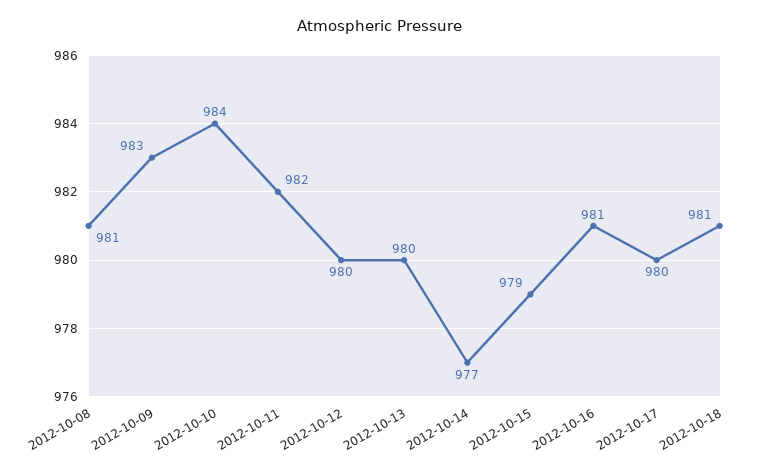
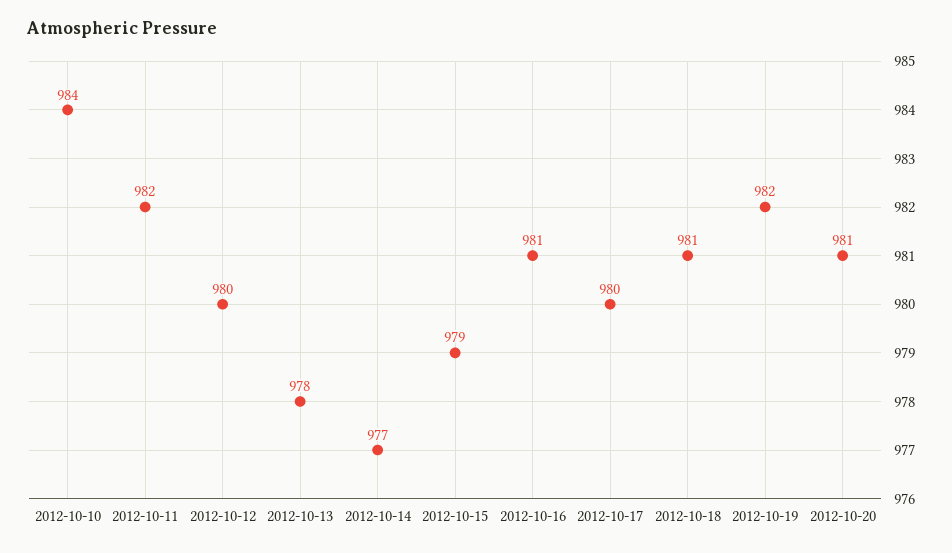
2012-10-08: 981 -> none
2012-10-09: 983 -> none
2012-10-13: 980 -> 978
2012-10-19: none -> 982
2012-10-20: none -> 981

